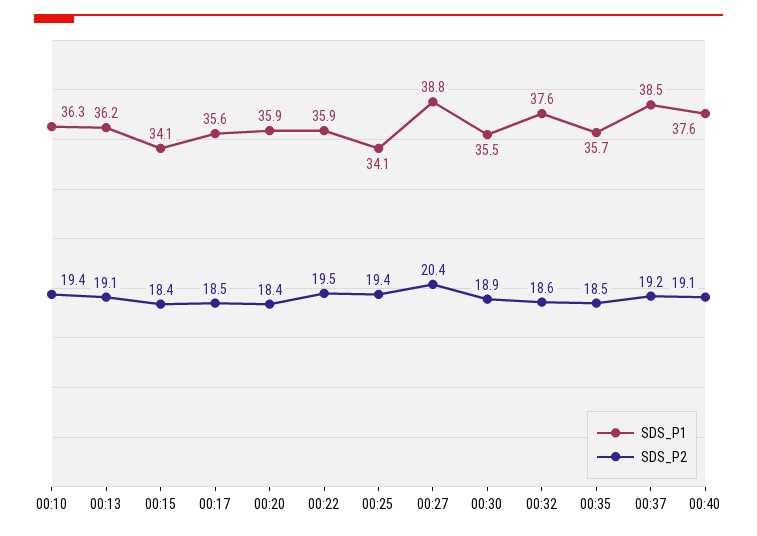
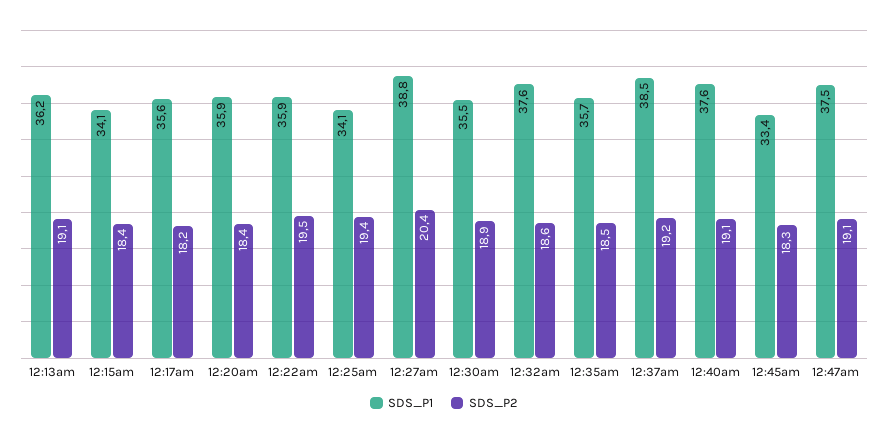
SDS_P1, 00:10: 36.3 -> none
SDS_P2, 00:10: 19.4 -> none
SDS_P2, 00:17: 18.5 -> 18.2
SDS_P1, 12:45am: none -> 33.4
SDS_P2, 12:45am: none -> 18.3
SDS_P1, 12:47am: none -> 37.5
SDS_P2, 12:47am: none -> 19.1

